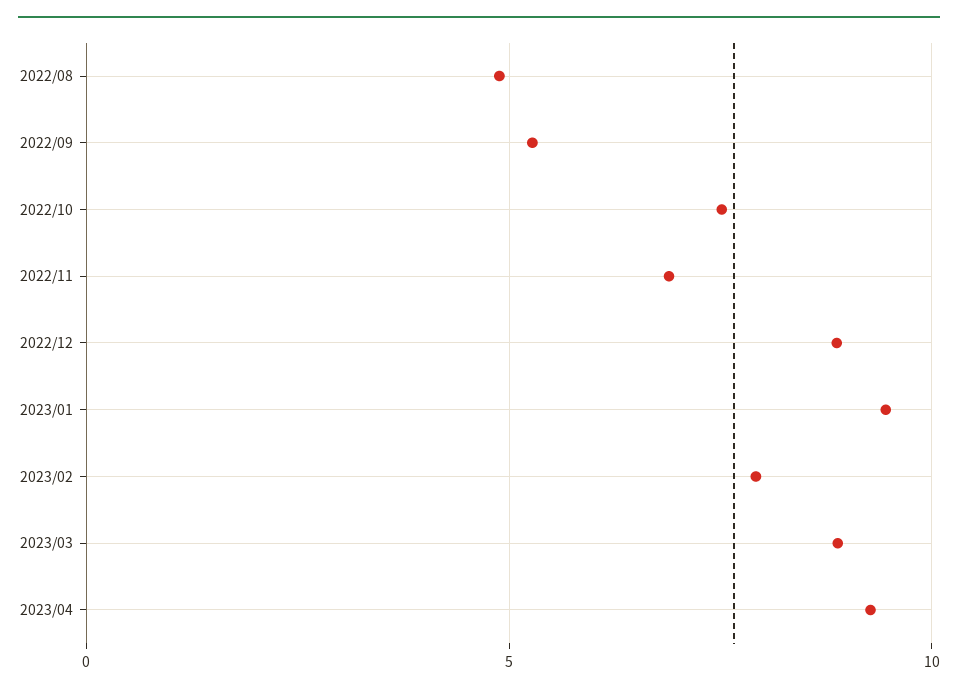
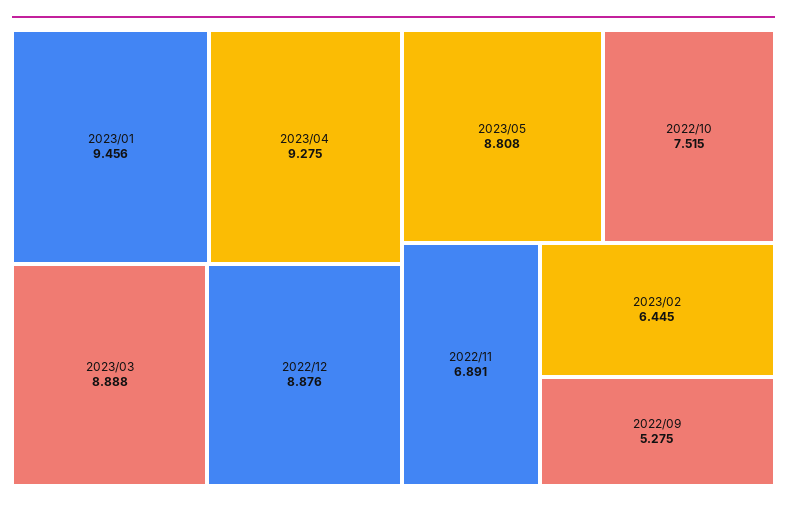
2022/08: 5 -> none
2023/02: 8 -> 6.445
2023/05: none -> 8.808

